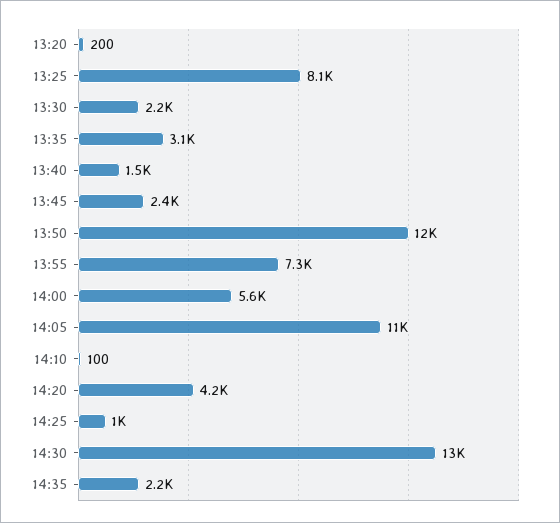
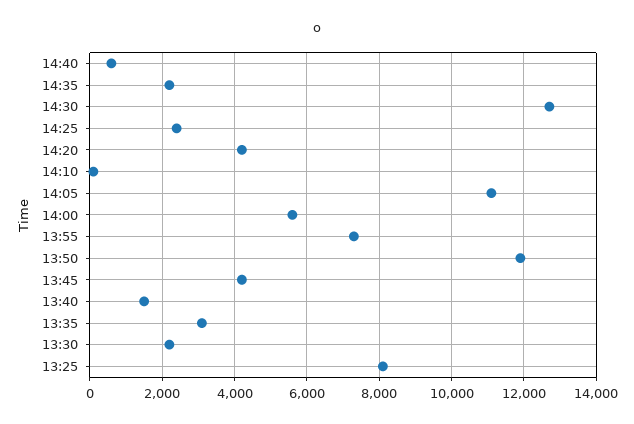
13:20: 200 -> none
13:45: 2400 -> 4200
14:25: 1000 -> 2400
14:40: none -> 600

